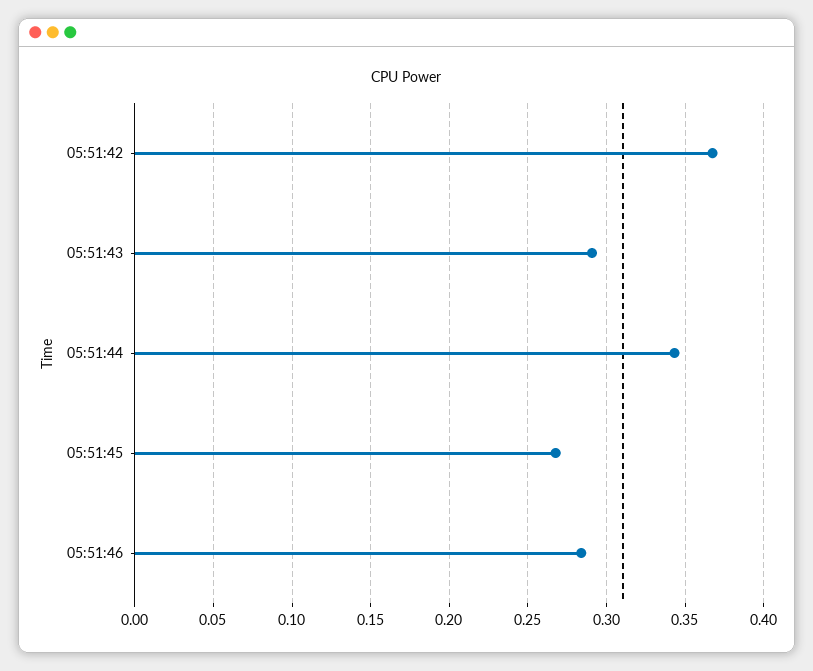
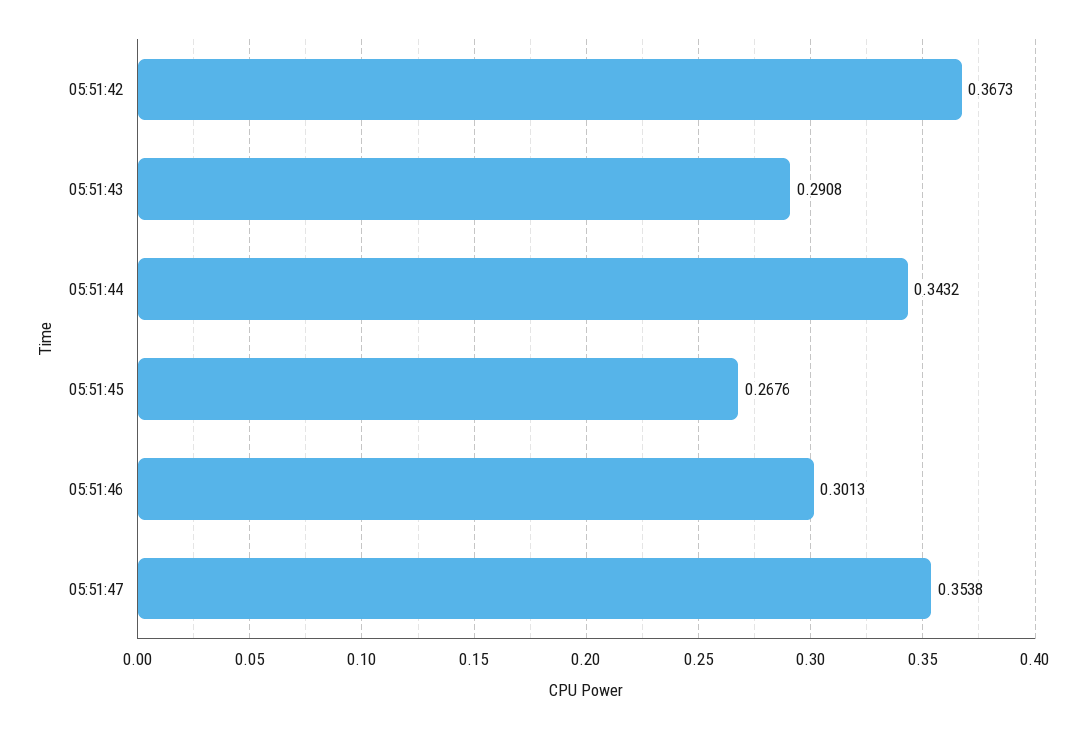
05:51:46: 0.285 -> 0.3013
05:51:47: none -> 0.3538

